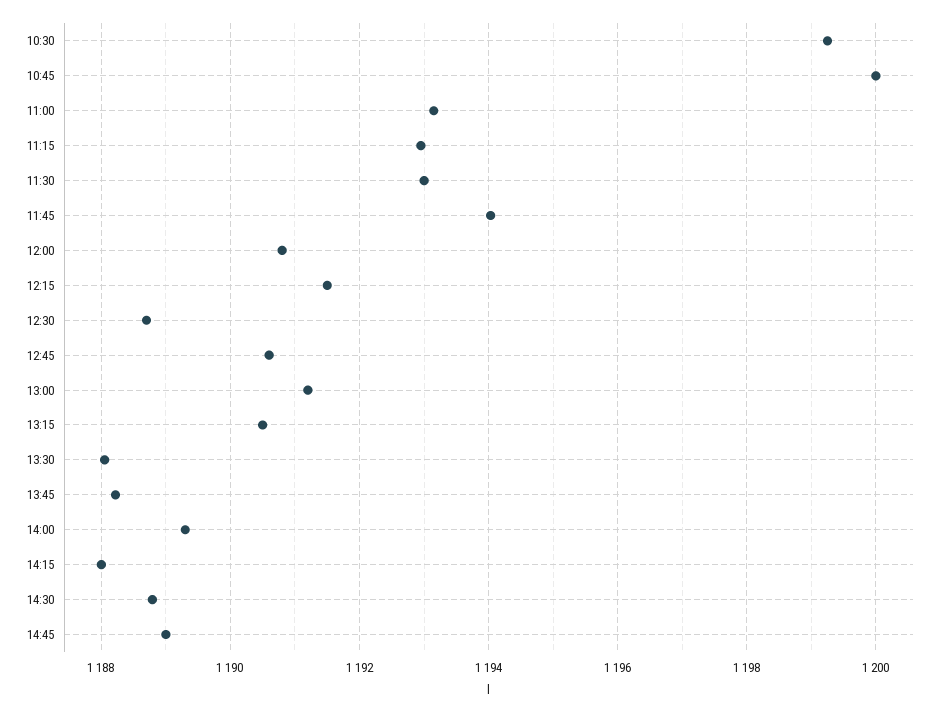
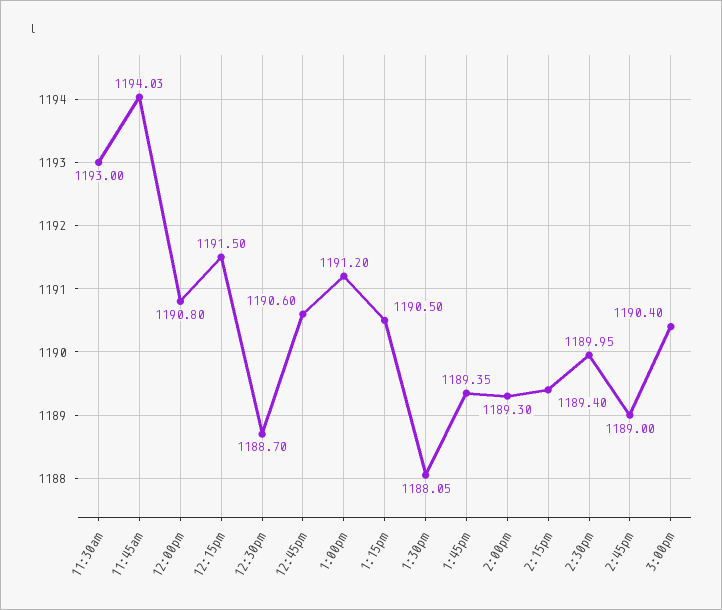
10:30: 1199.2 -> none
10:45: 1200 -> none
11:00: 1193.2 -> none
11:15: 1193 -> none
13:45: 1188.2 -> 1189.35
14:15: 1188 -> 1189.4
14:30: 1188.8 -> 1189.95
3:00pm: none -> 1190.4

